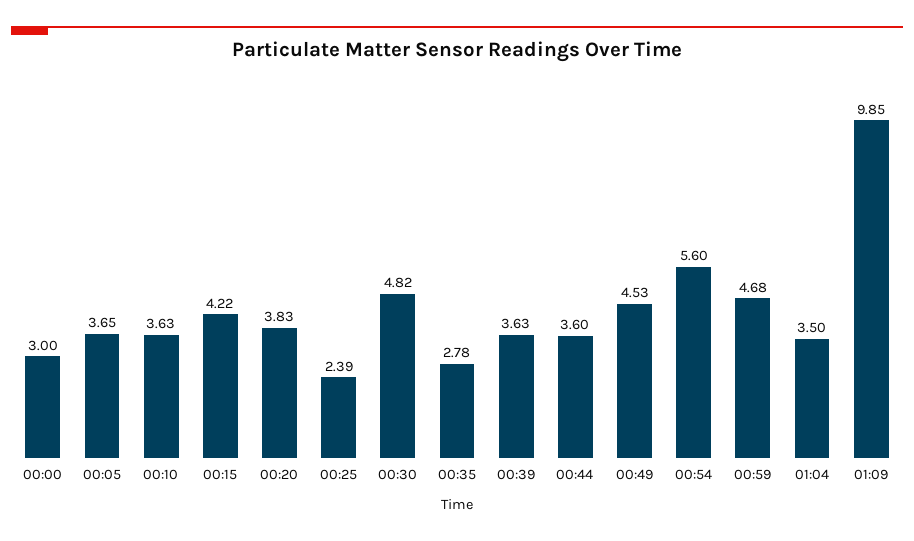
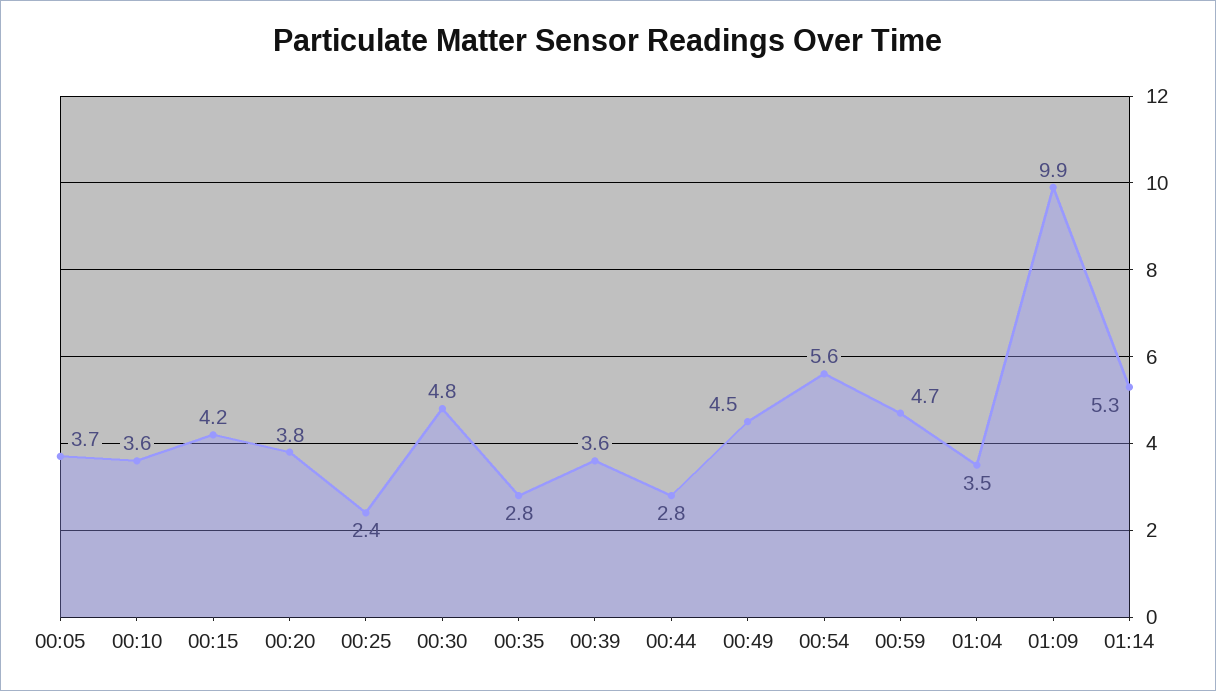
00:00: 3 -> none
00:44: 3.6 -> 2.8
01:14: none -> 5.3

